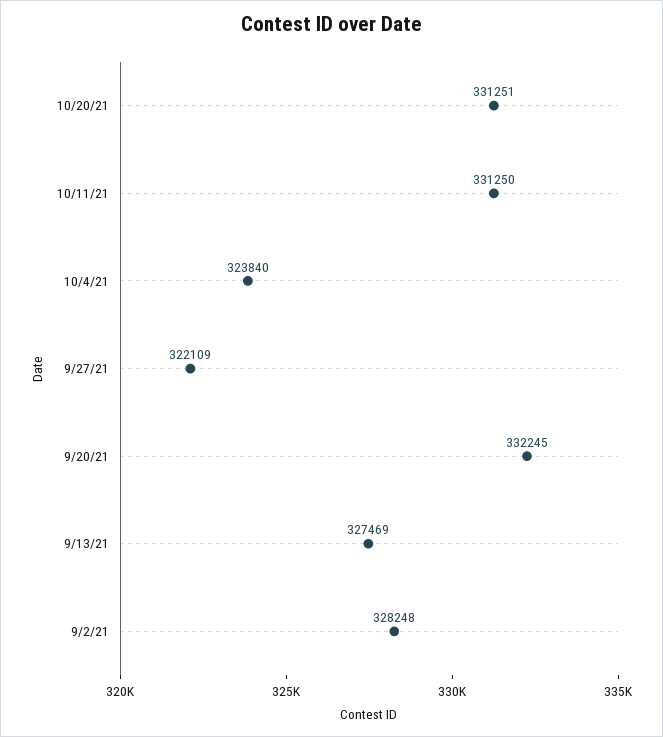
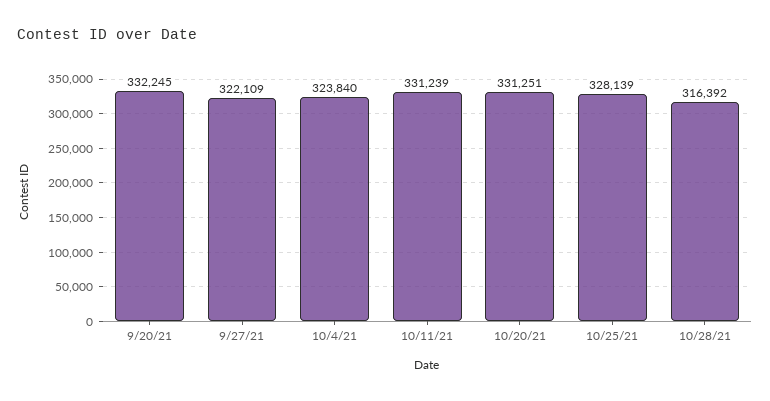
10/11/21: 331250 -> 331239
9/13/21: 327469 -> none
9/2/21: 328248 -> none
10/25/21: none -> 328139
10/28/21: none -> 316392

